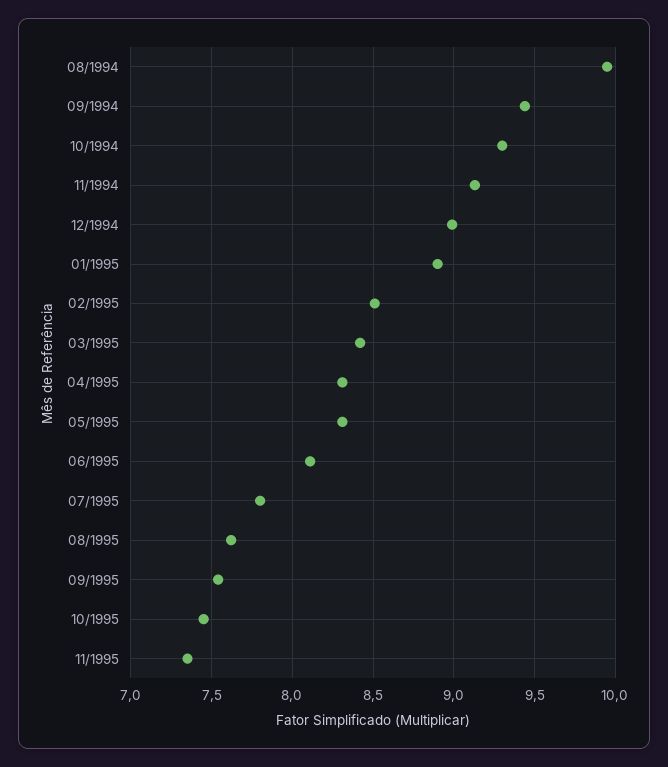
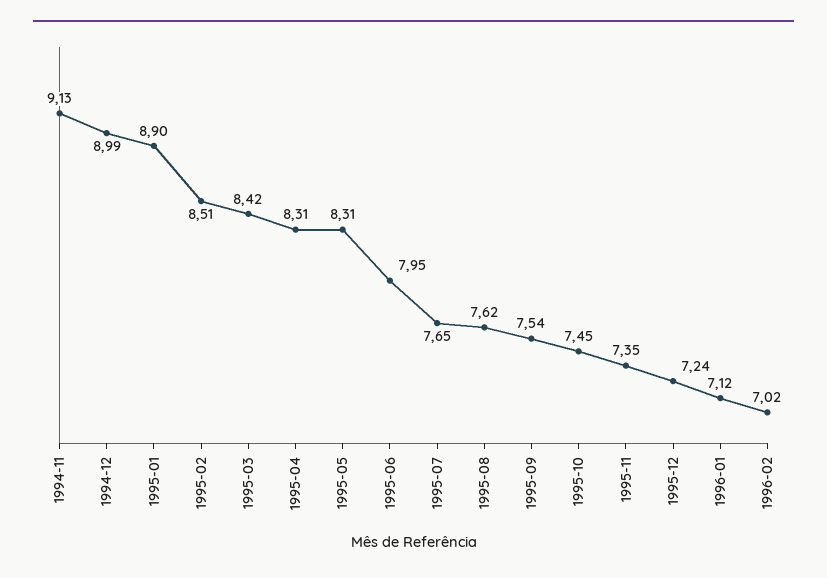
08/1994: 9.95 -> none
09/1994: 9.45 -> none
10/1994: 9.3 -> none
06/1995: 8.1 -> 7.95
07/1995: 7.8 -> 7.65
1995-12: none -> 7.24
1996-01: none -> 7.12
1996-02: none -> 7.02

